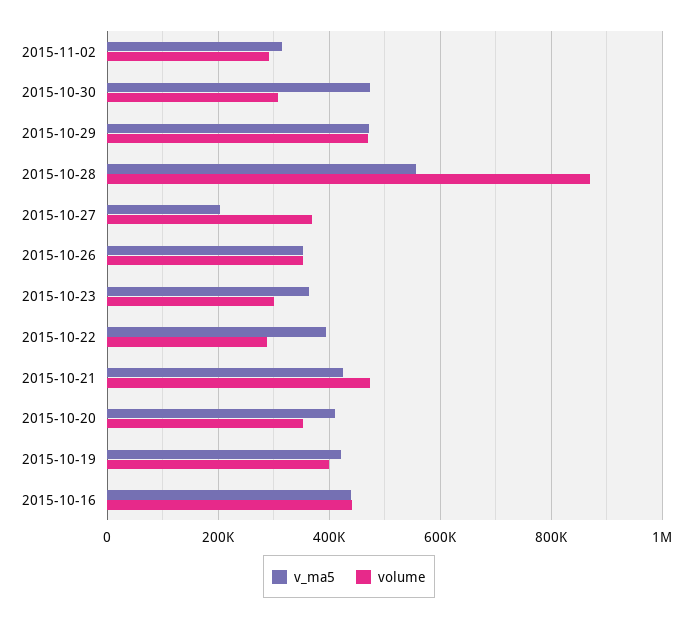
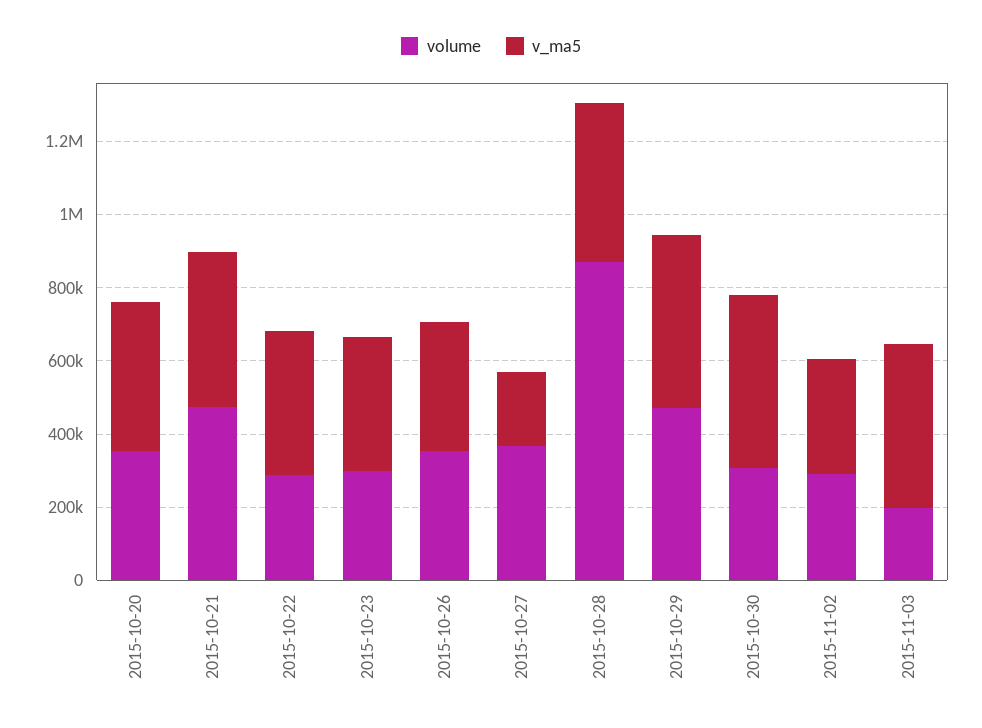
v_ma5, 2015-10-28: 560000 -> 450000
v_ma5, 2015-10-19: 420000 -> none
volume, 2015-10-19: 400000 -> none
v_ma5, 2015-10-16: 440000 -> none
volume, 2015-10-16: 440000 -> none
volume, 2015-11-03: none -> 200000
v_ma5, 2015-11-03: none -> 450000

